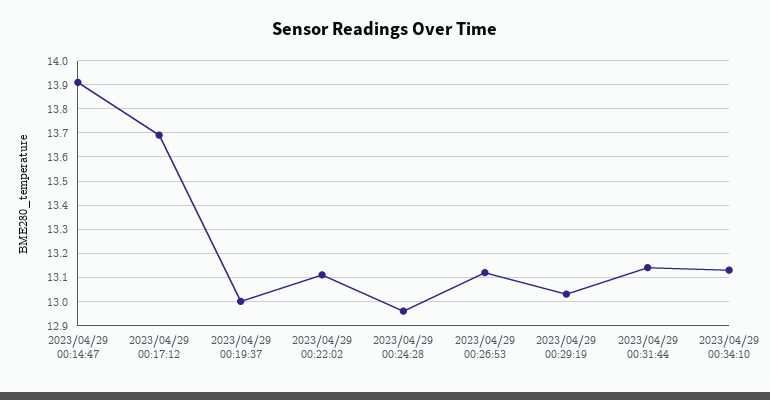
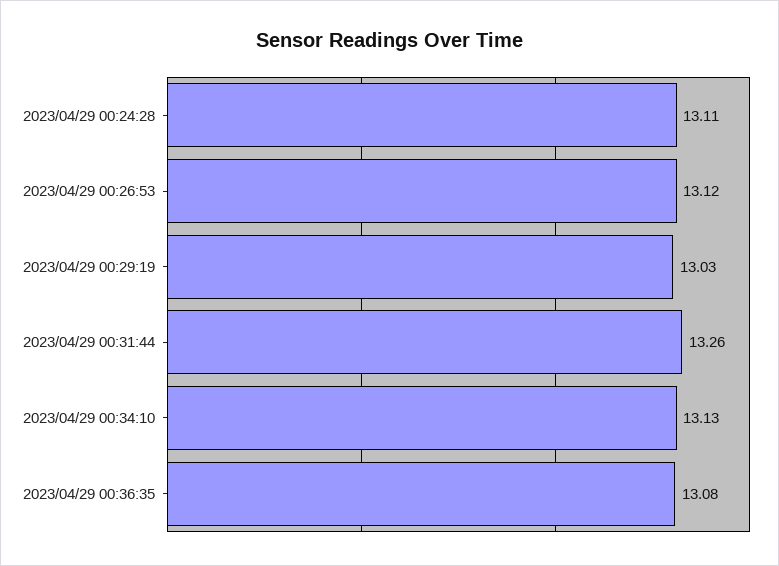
2023/04/29 00:14:47: 13.9 -> none
2023/04/29 00:17:12: 13.7 -> none
2023/04/29 00:19:37: 13 -> none
2023/04/29 00:22:02: 13.1 -> none
2023/04/29 00:24:28: 12.95 -> 13.11
2023/04/29 00:31:44: 13.15 -> 13.26
2023/04/29 00:36:35: none -> 13.08

